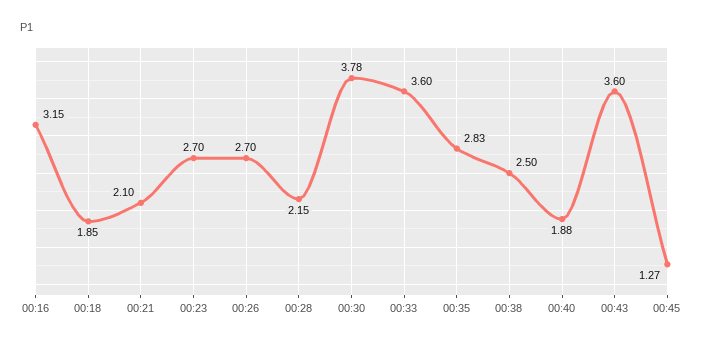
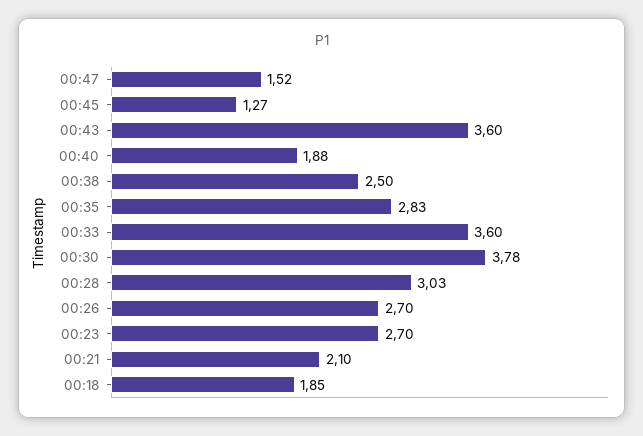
00:16: 3.15 -> none
00:28: 2.15 -> 3.03
00:47: none -> 1.52

